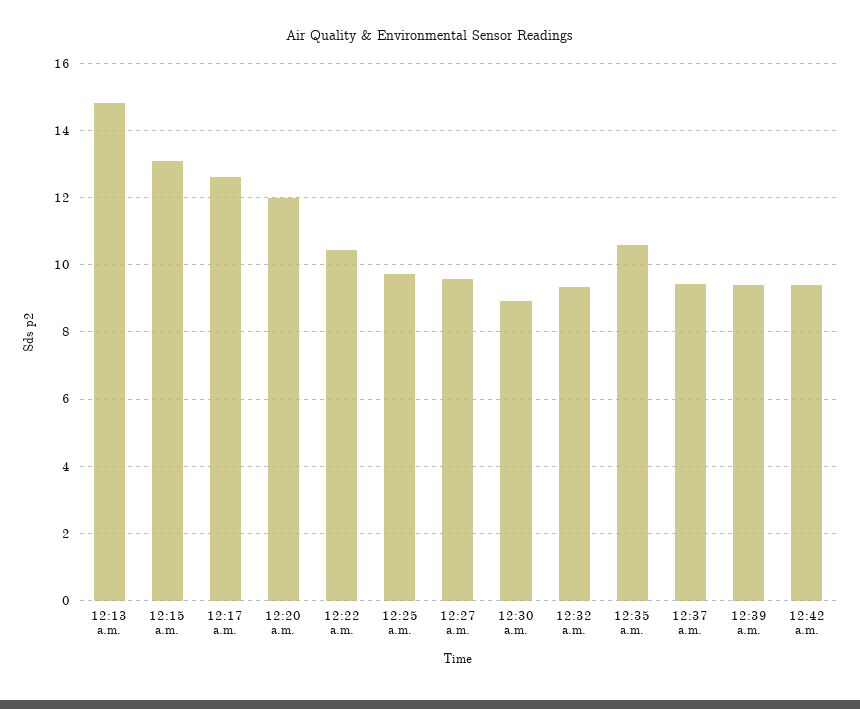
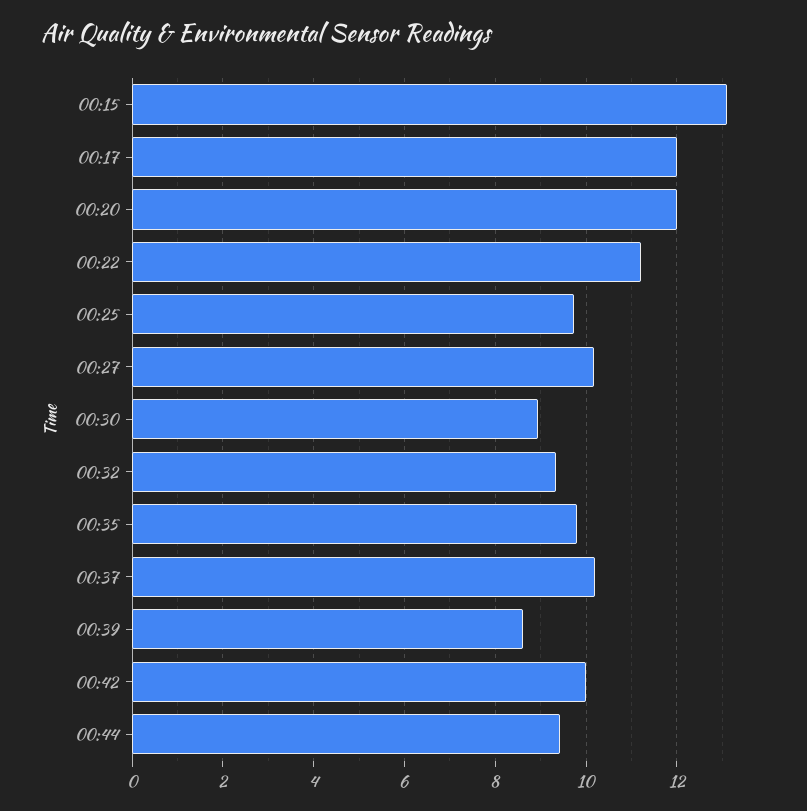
12:13 a.m.: 14.8 -> none
12:17 a.m.: 12.6 -> 12
12:22 a.m.: 10.4 -> 11.2
12:27 a.m.: 9.6 -> 10.2
12:35 a.m.: 10.6 -> 9.8
12:37 a.m.: 9.4 -> 10.2
12:39 a.m.: 9.4 -> 8.6
12:42 a.m.: 9.4 -> 10
00:44: none -> 9.4

